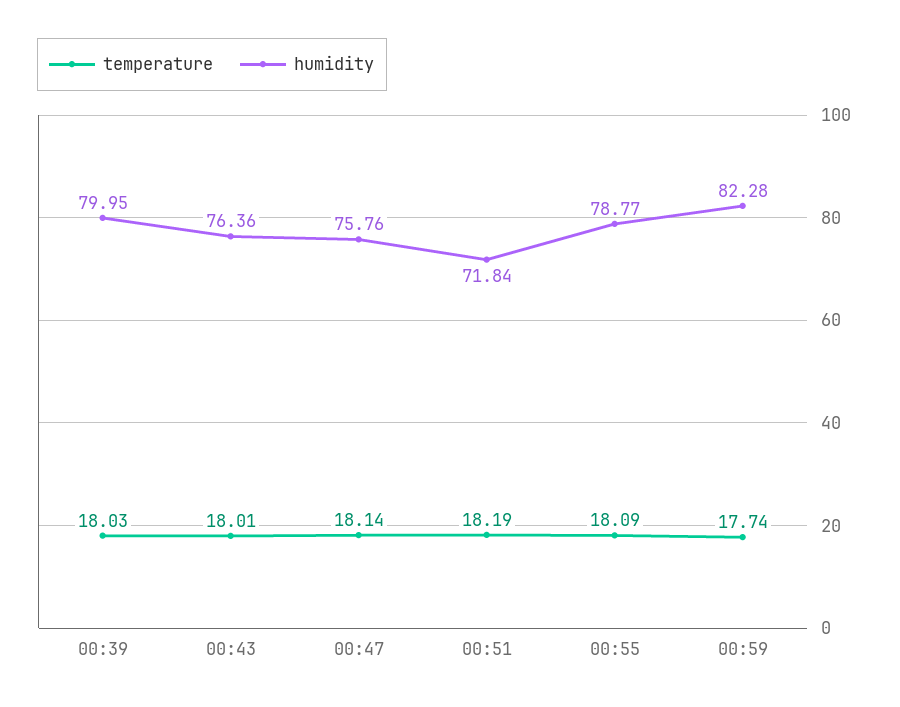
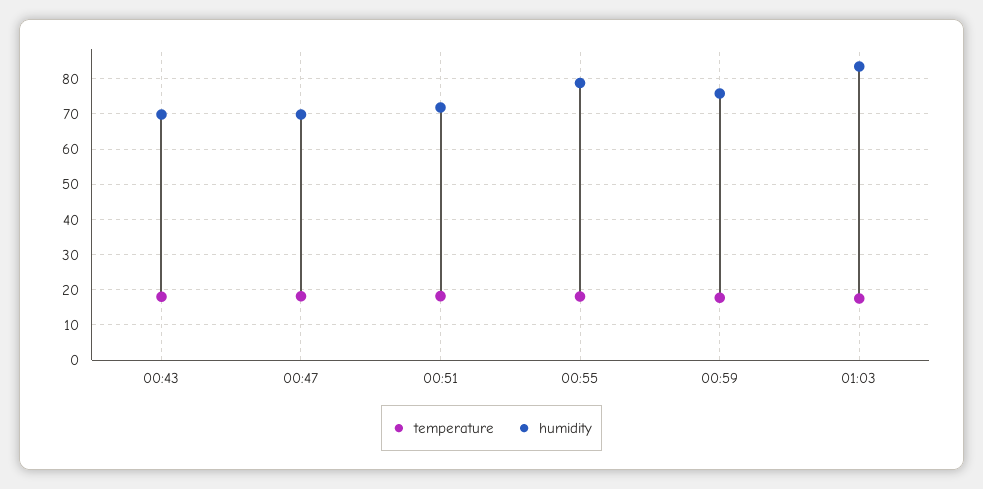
temperature, 00:39: 18.03 -> none
humidity, 00:39: 79.95 -> none
humidity, 00:43: 76.36 -> 70
humidity, 00:47: 75.76 -> 70
humidity, 00:59: 82.28 -> 76
temperature, 01:03: none -> 18
humidity, 01:03: none -> 84

